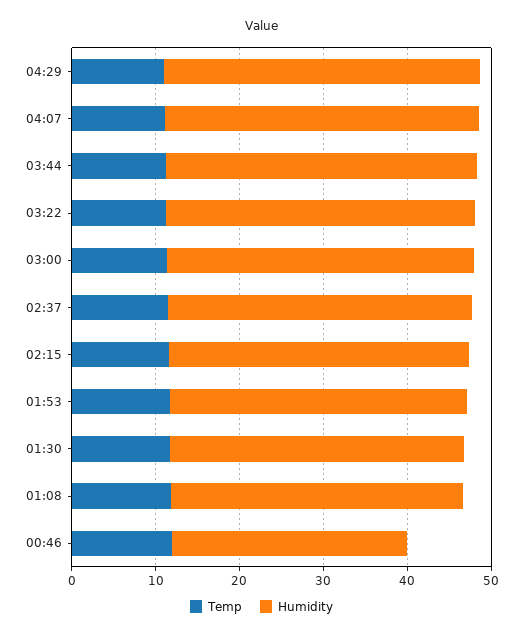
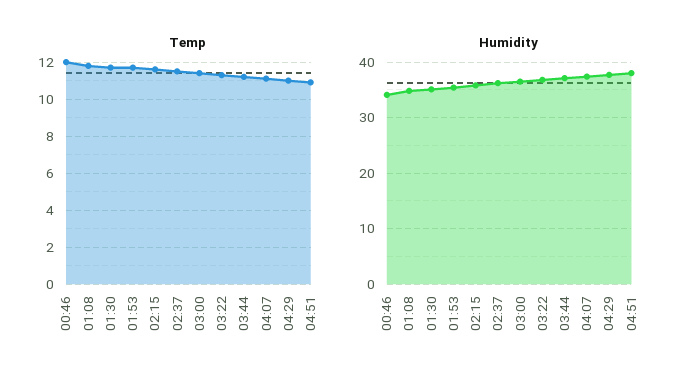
Humidity, 00:46: 28 -> 34
Temp, 04:51: none -> 11
Humidity, 04:51: none -> 38

